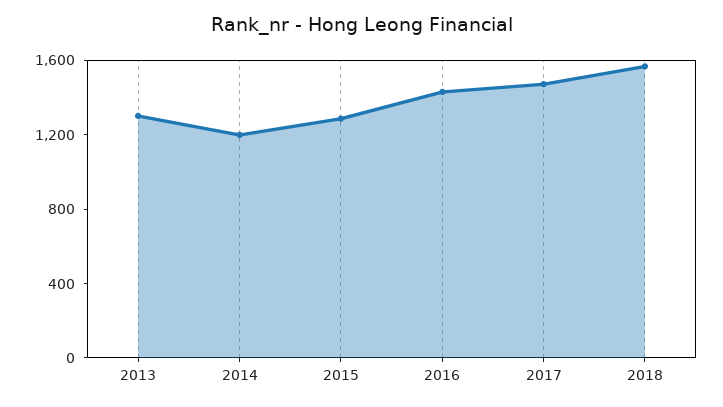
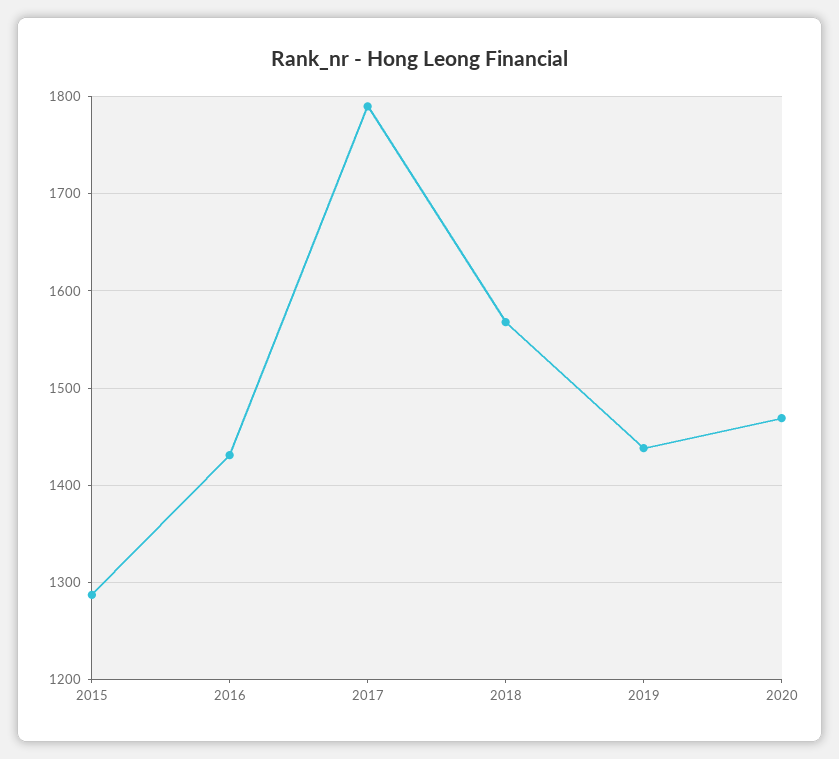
2013: 1300 -> none
2014: 1200 -> none
2017: 1500 -> 1790
2019: none -> 1440
2020: none -> 1470

